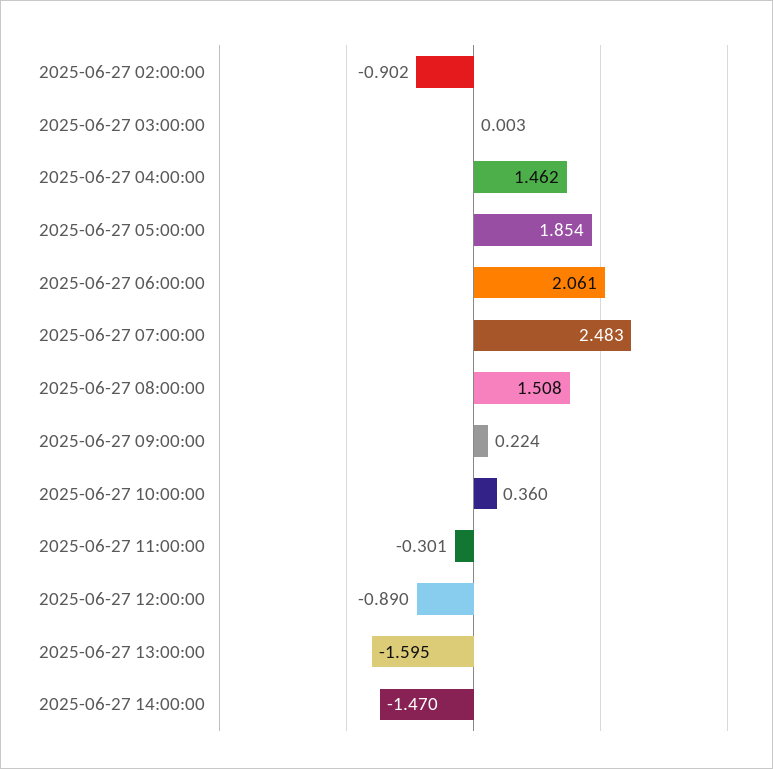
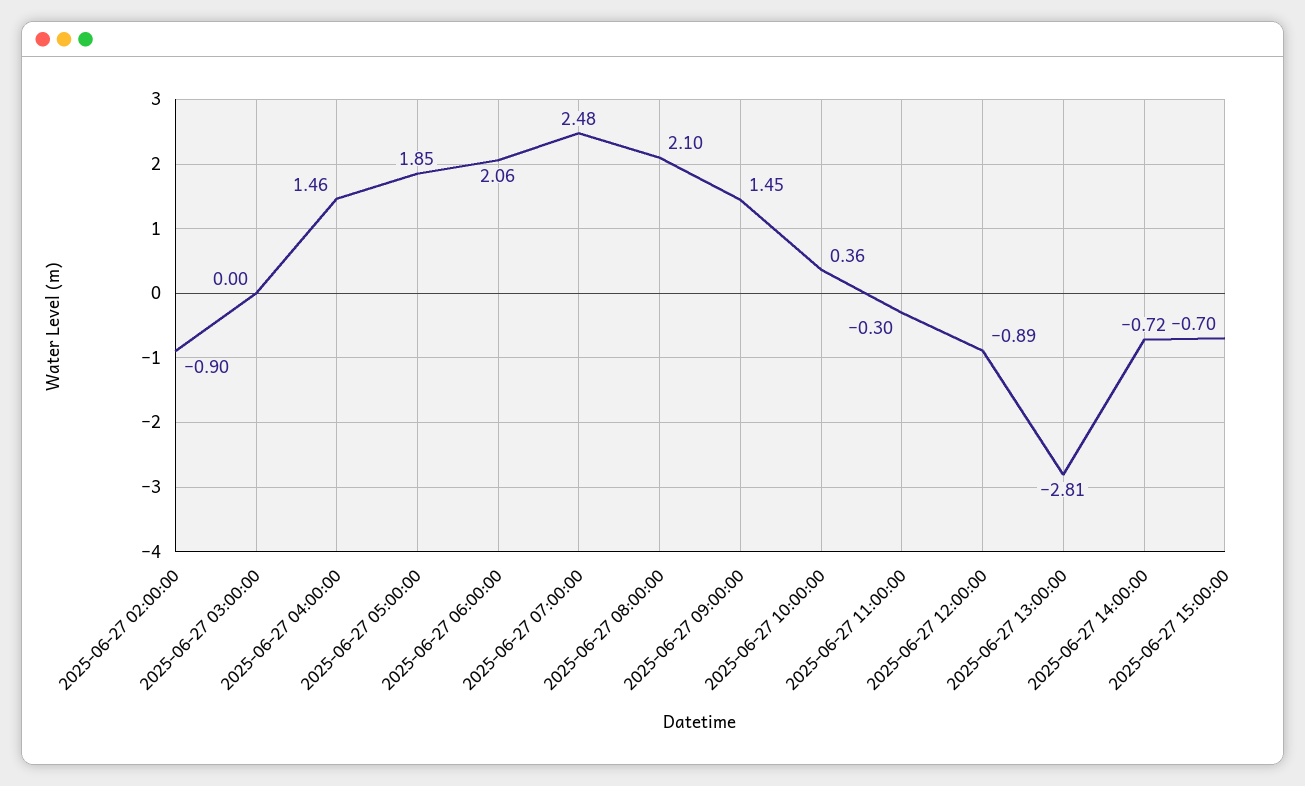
2025-06-27 08:00:00: 1.508 -> 2.1
2025-06-27 09:00:00: 0.224 -> 1.45
2025-06-27 13:00:00: -1.595 -> -2.81
2025-06-27 14:00:00: -1.47 -> -0.72
2025-06-27 15:00:00: none -> -0.7

